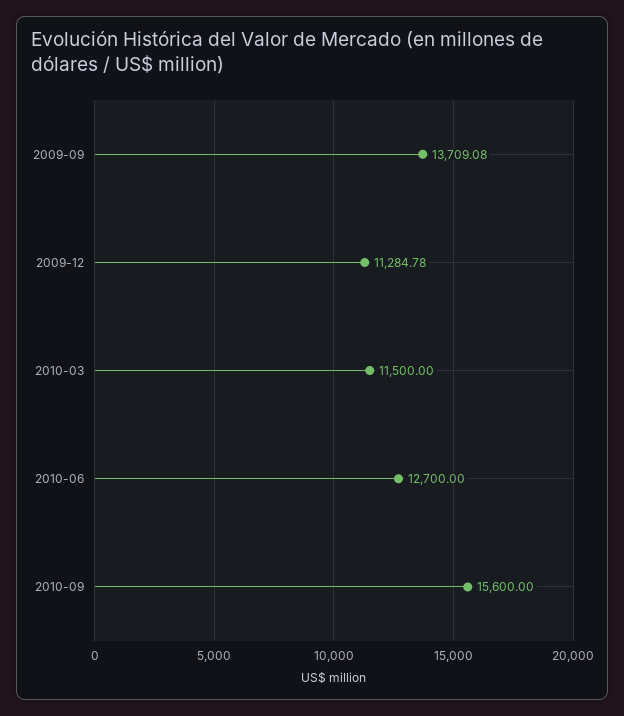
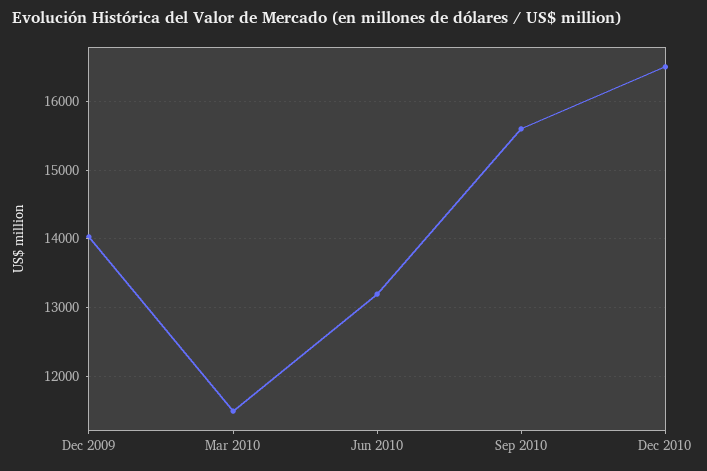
2009-09: 13709.08 -> none
2009-12: 11284.78 -> 14000
2010-06: 12700 -> 13200
Dec 2010: none -> 16500

